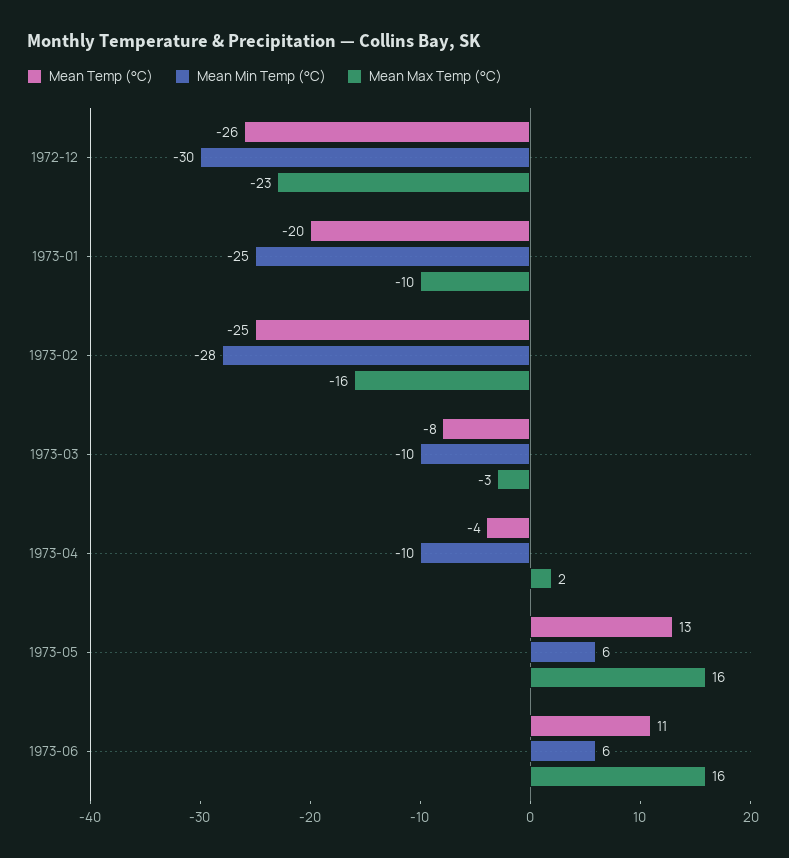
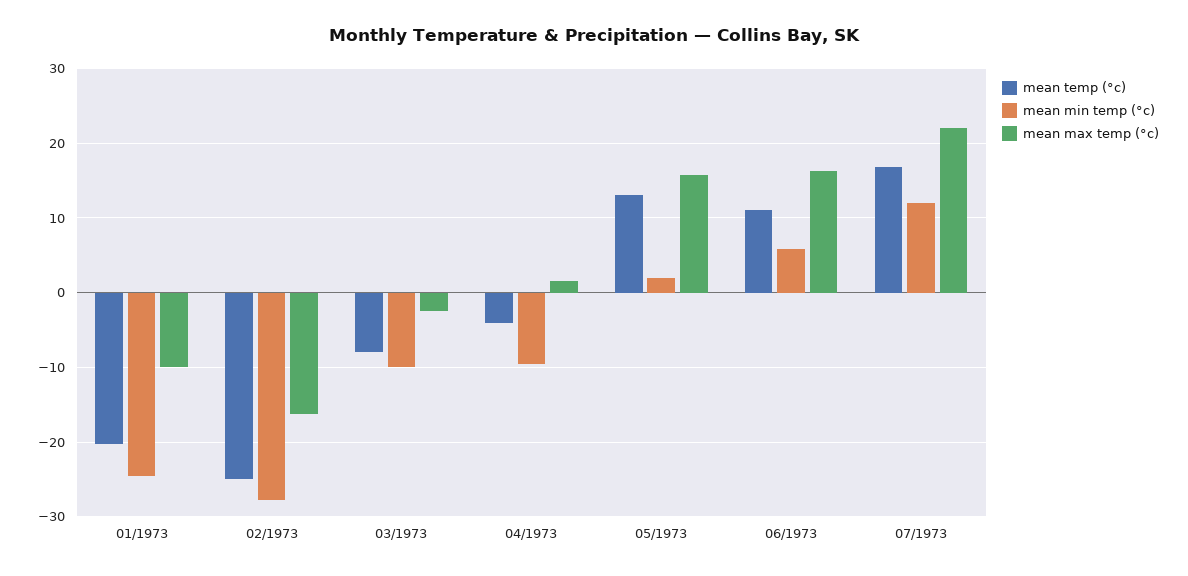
Mean Temp (°C), 1972-12: -26 -> none
Mean Min Temp (°C), 1972-12: -30 -> none
Mean Max Temp (°C), 1972-12: -23 -> none
Mean Min Temp (°C), 1973-05: 6 -> 2
Mean Temp (°C), 07/1973: none -> 17
Mean Min Temp (°C), 07/1973: none -> 12
Mean Max Temp (°C), 07/1973: none -> 22

